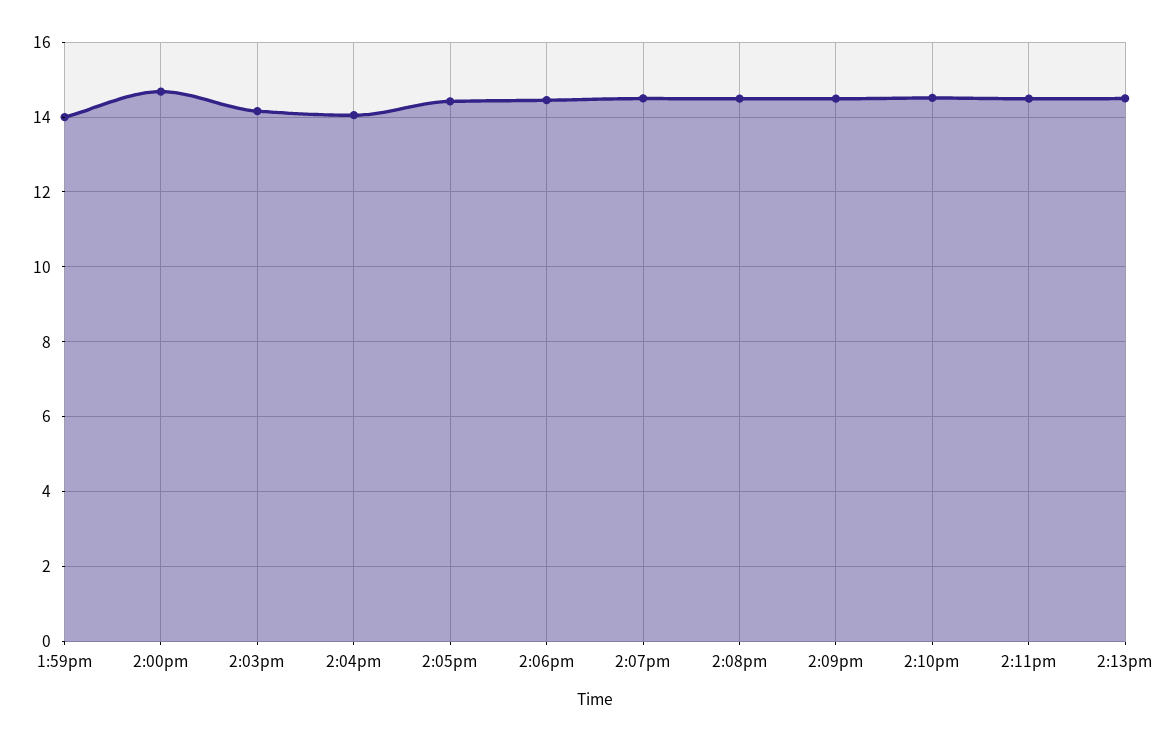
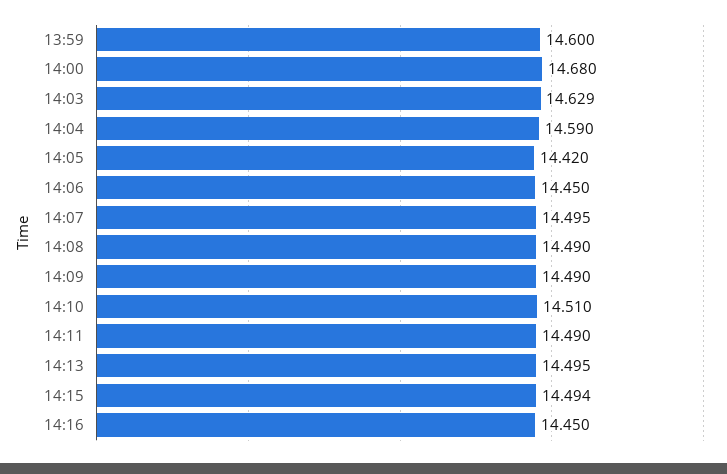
1:59pm: 14 -> 14.6
2:03pm: 14.2 -> 14.629
2:04pm: 14 -> 14.59
14:15: none -> 14.494
14:16: none -> 14.45

